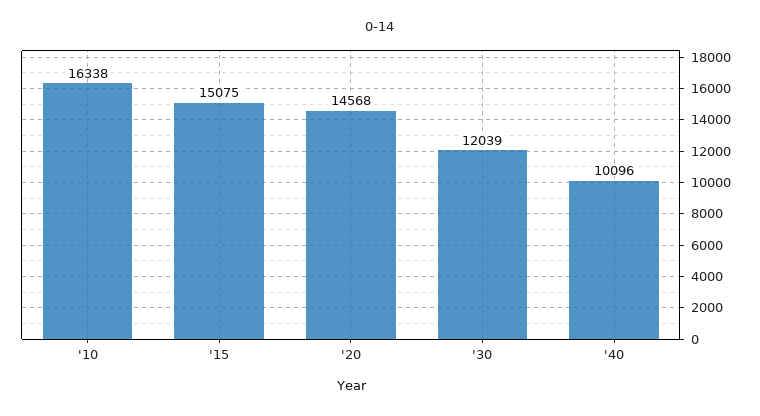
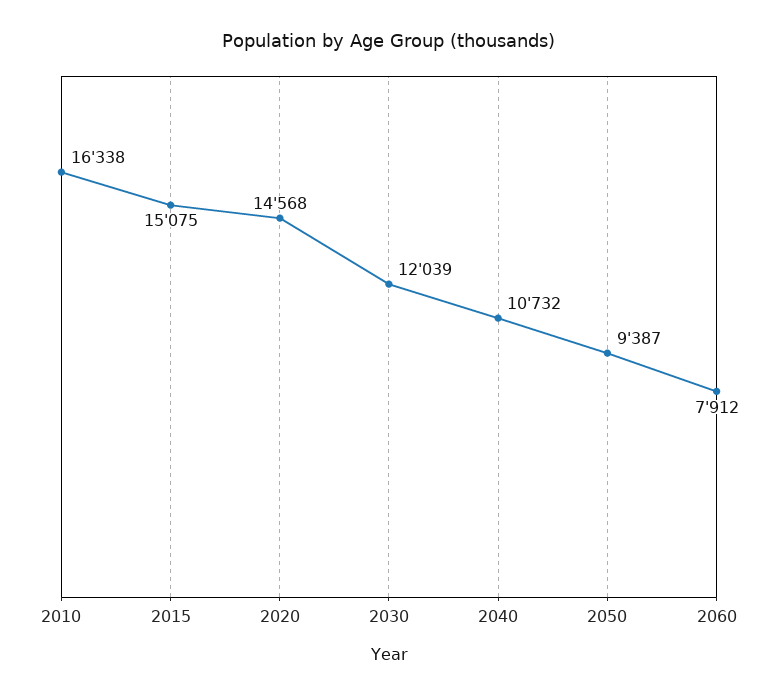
'40: 10096 -> 10732
2050: none -> 9387
2060: none -> 7912

